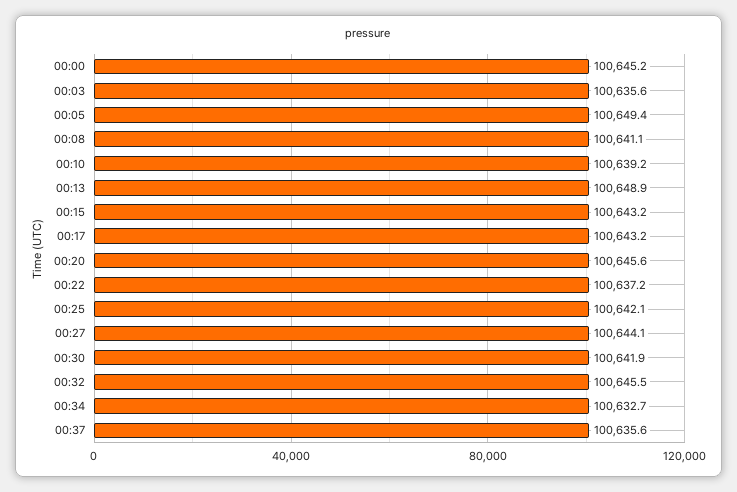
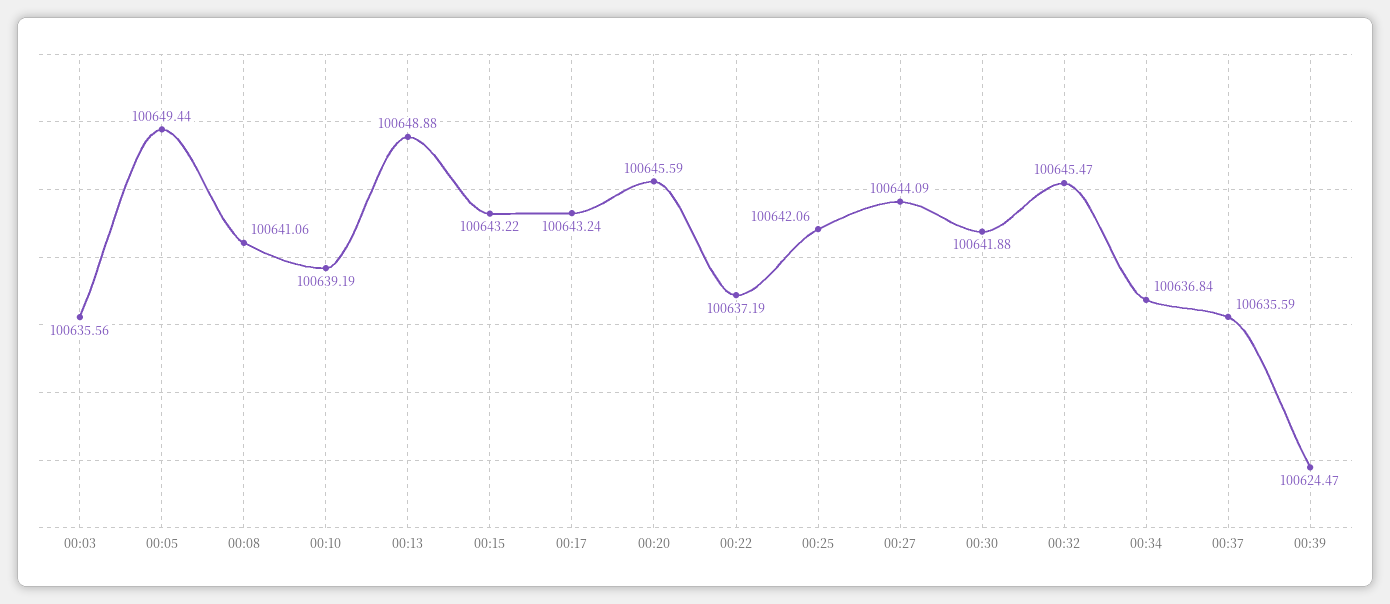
00:00: 100645.2 -> none
00:34: 100632.7 -> 100636.84
00:39: none -> 100624.47

